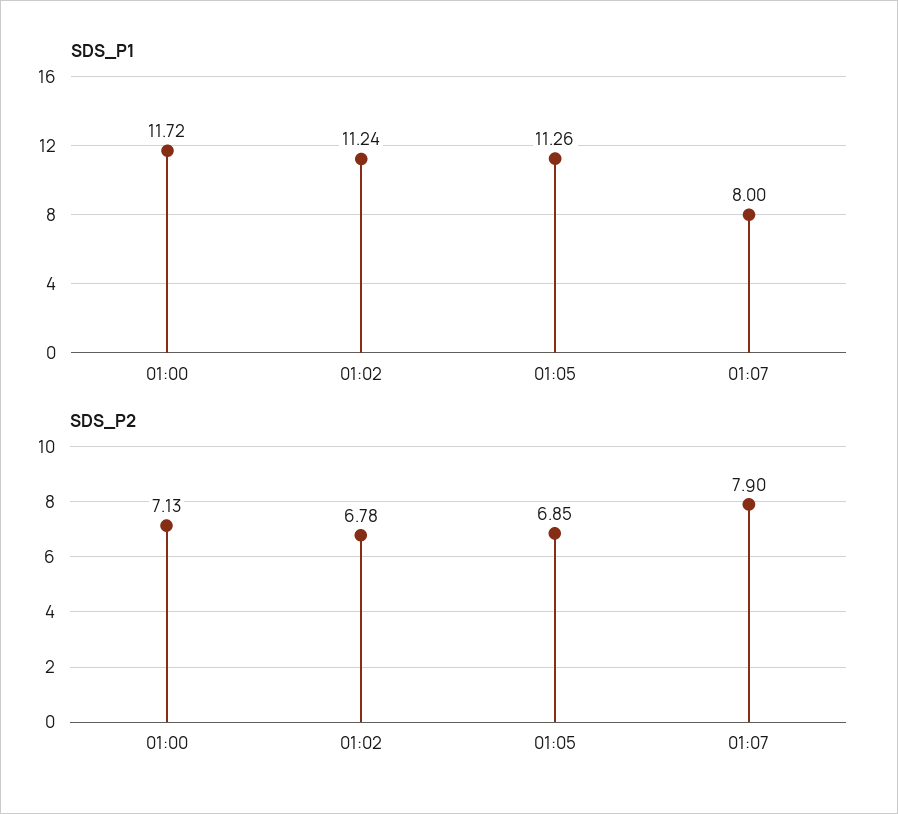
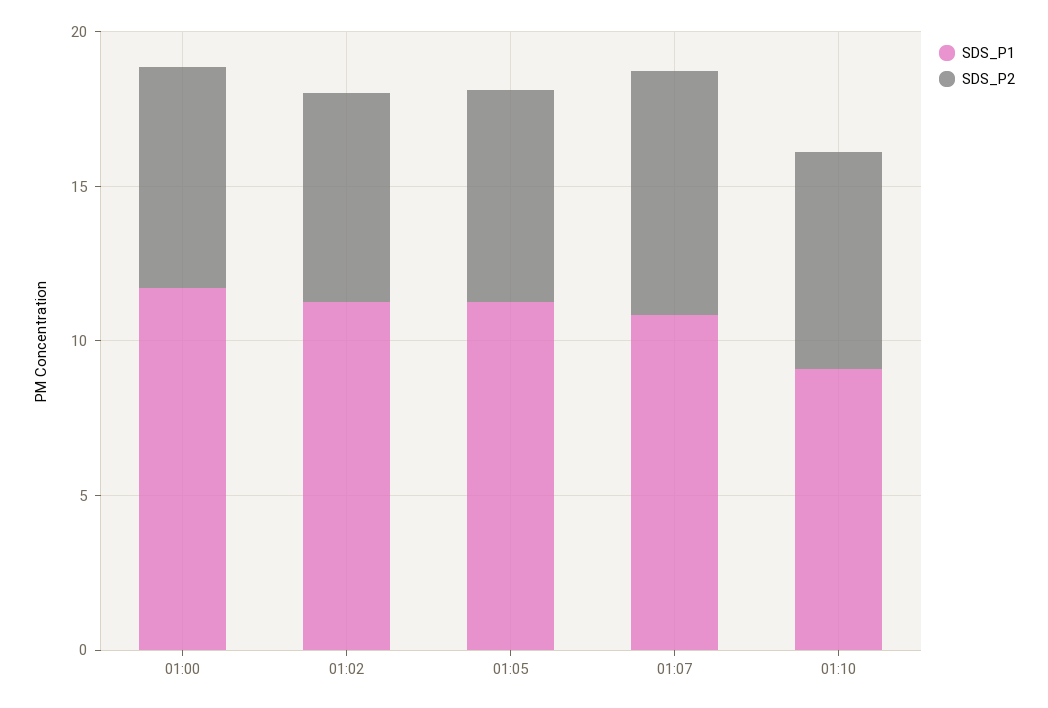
SDS_P1, 01:07: 8 -> 11
SDS_P1, 01:10: none -> 9
SDS_P2, 01:10: none -> 7

